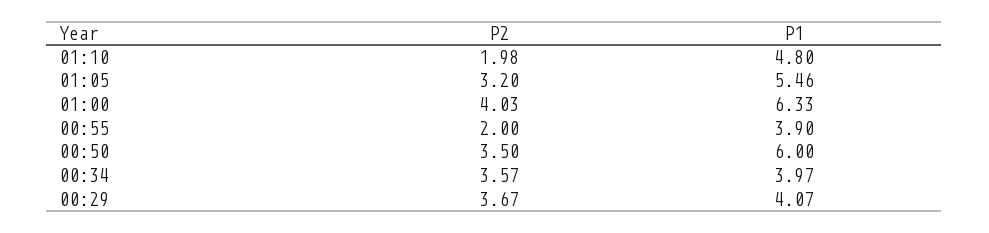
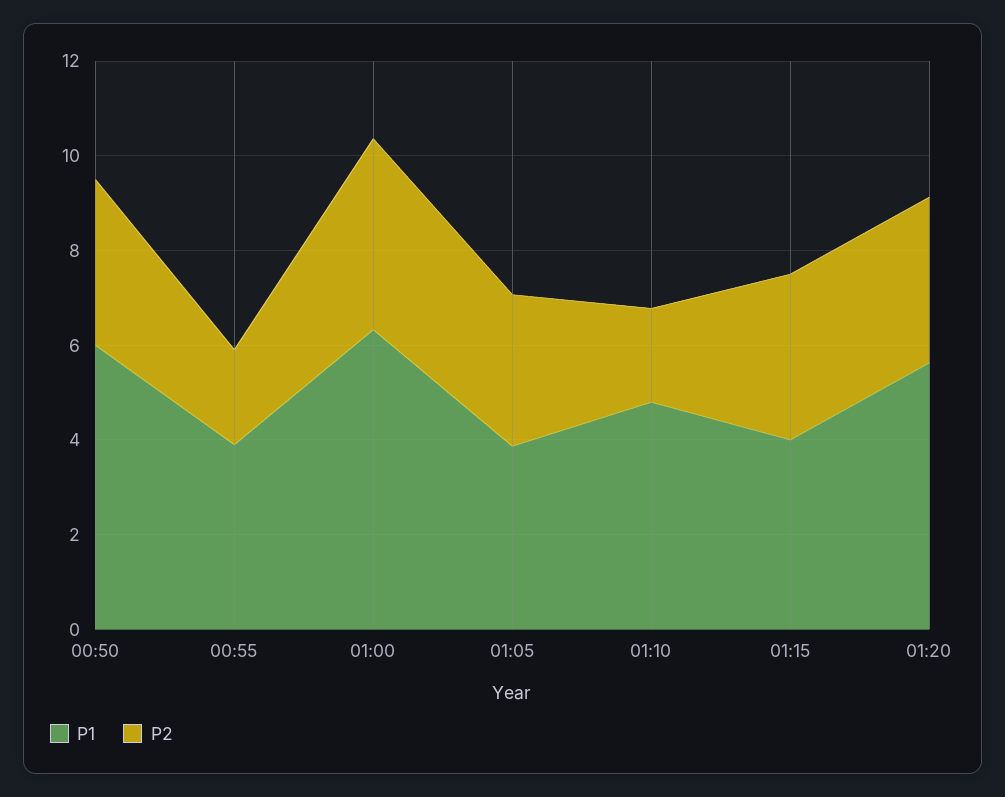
P1, 01:05: 5.46 -> 4
P2, 00:34: 3.57 -> none
P1, 00:34: 3.97 -> none
P2, 00:29: 3.67 -> none
P1, 00:29: 4.07 -> none
P1, 01:15: none -> 4
P2, 01:15: none -> 3.5
P1, 01:20: none -> 5.5
P2, 01:20: none -> 3.5

